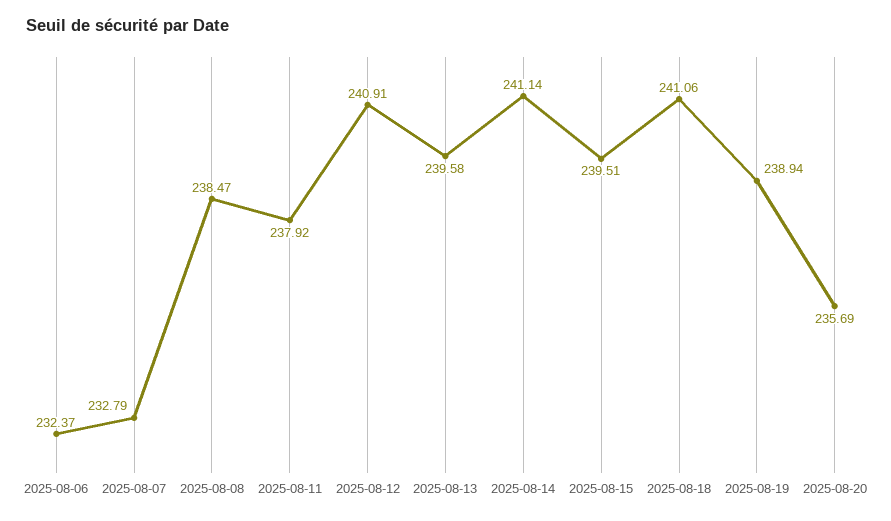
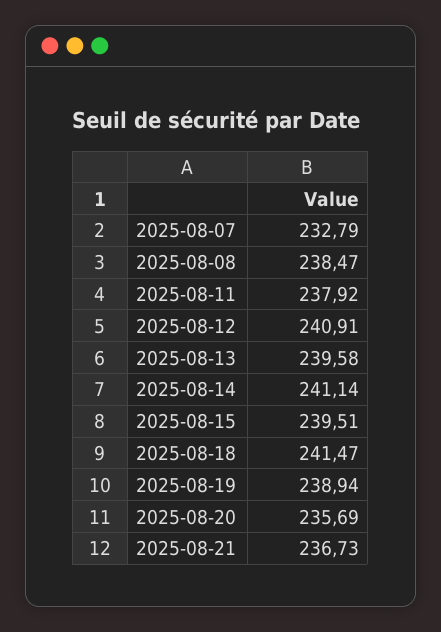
2025-08-06: 232.37 -> none
2025-08-18: 241.06 -> 241.47
2025-08-21: none -> 236.73

